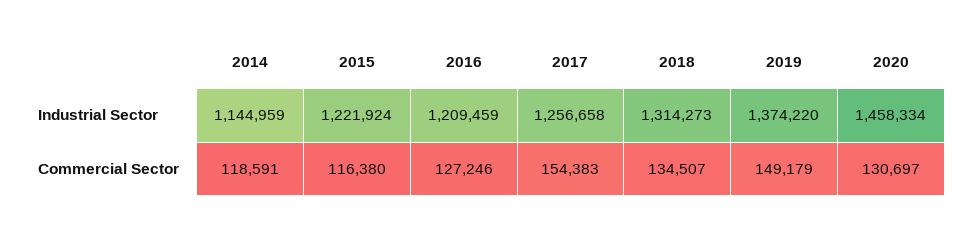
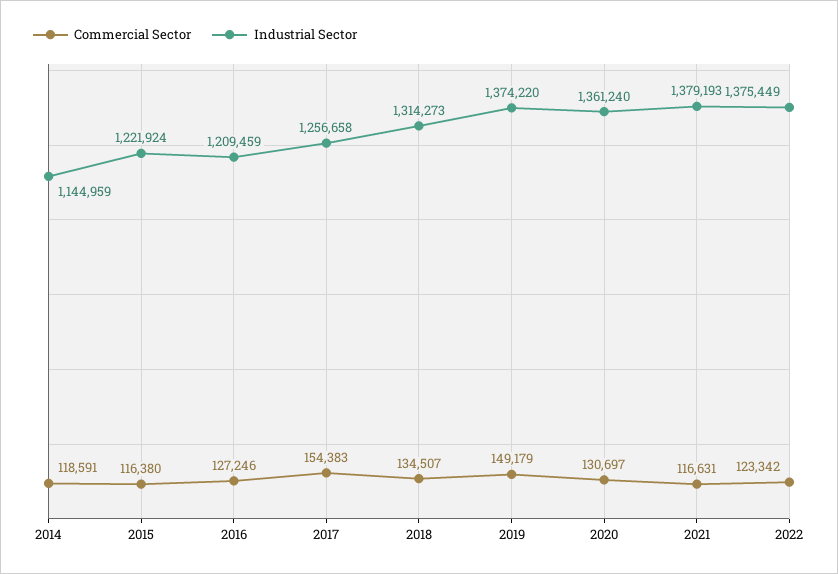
Industrial Sector, 2020: 1458334 -> 1361240
Commercial Sector, 2021: none -> 116631
Industrial Sector, 2021: none -> 1379193
Commercial Sector, 2022: none -> 123342
Industrial Sector, 2022: none -> 1375449

